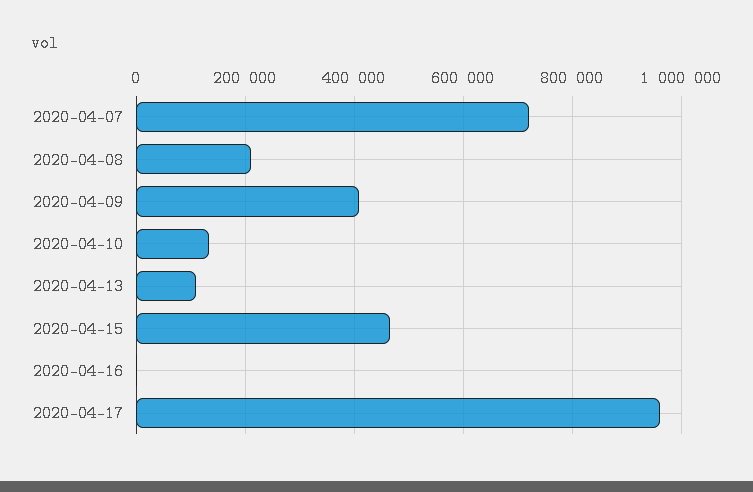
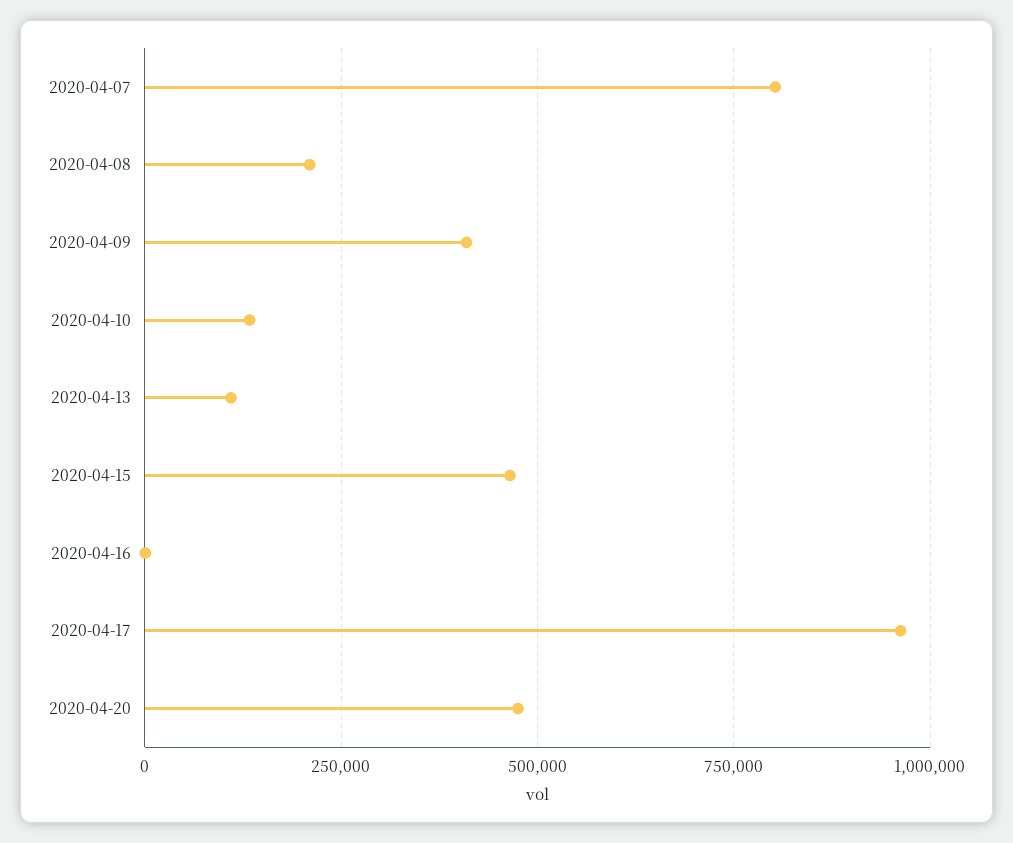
2020-04-07: 720000 -> 800000
2020-04-20: none -> 475000

